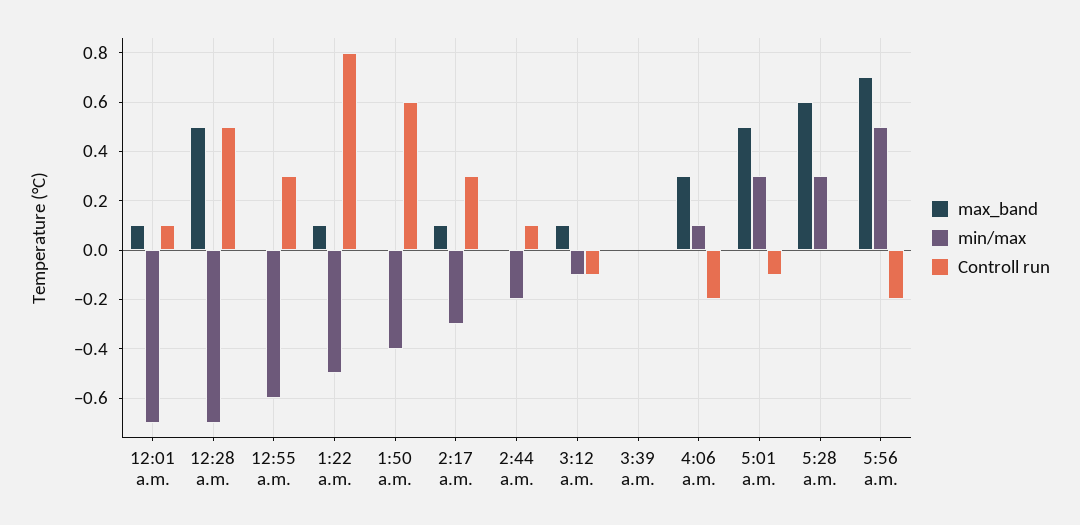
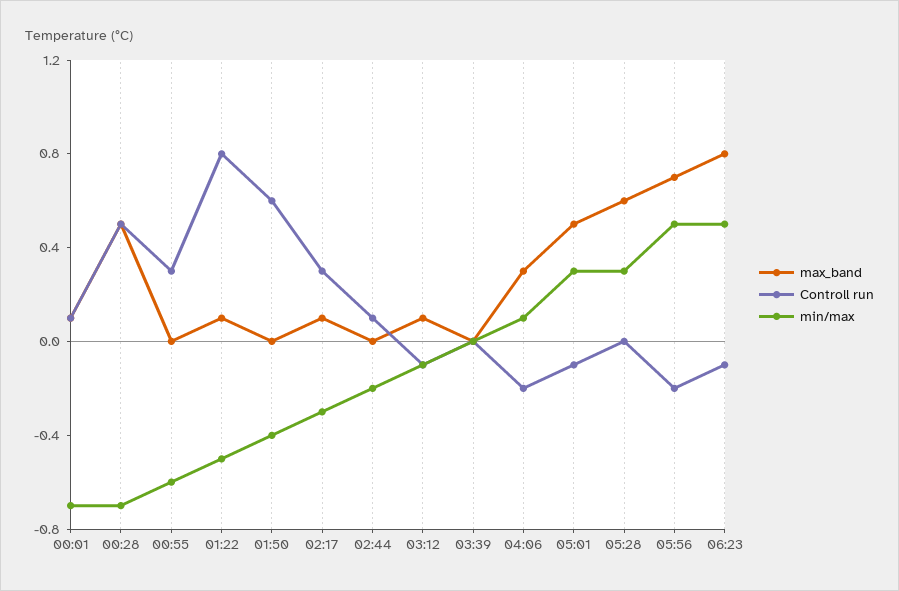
max_band, 06:23: none -> 0.8
Controll run, 06:23: none -> -0.1
min/max, 06:23: none -> 0.5

